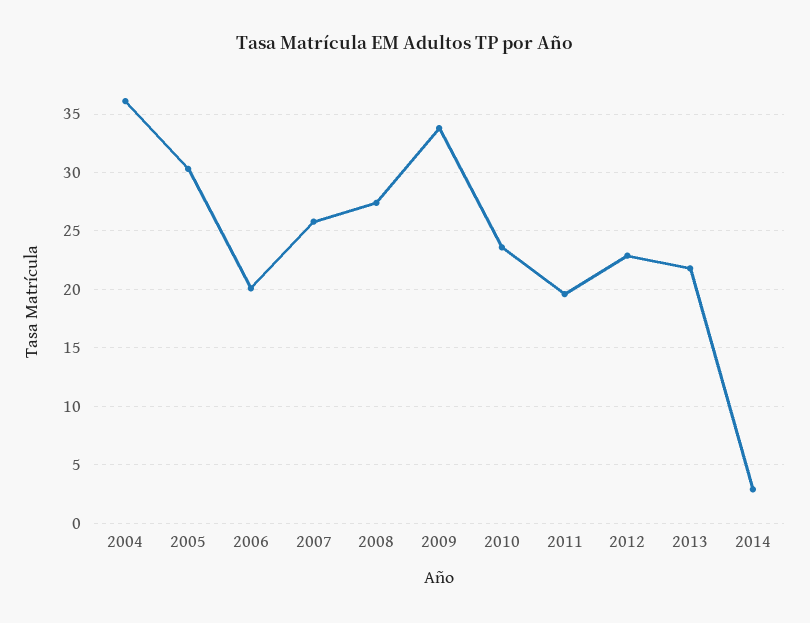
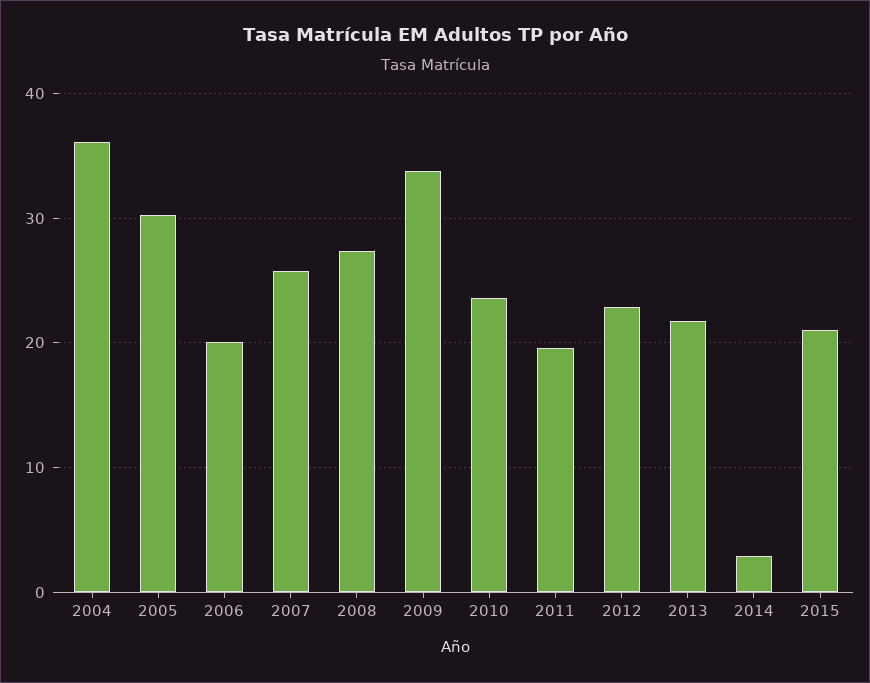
2015: none -> 21

